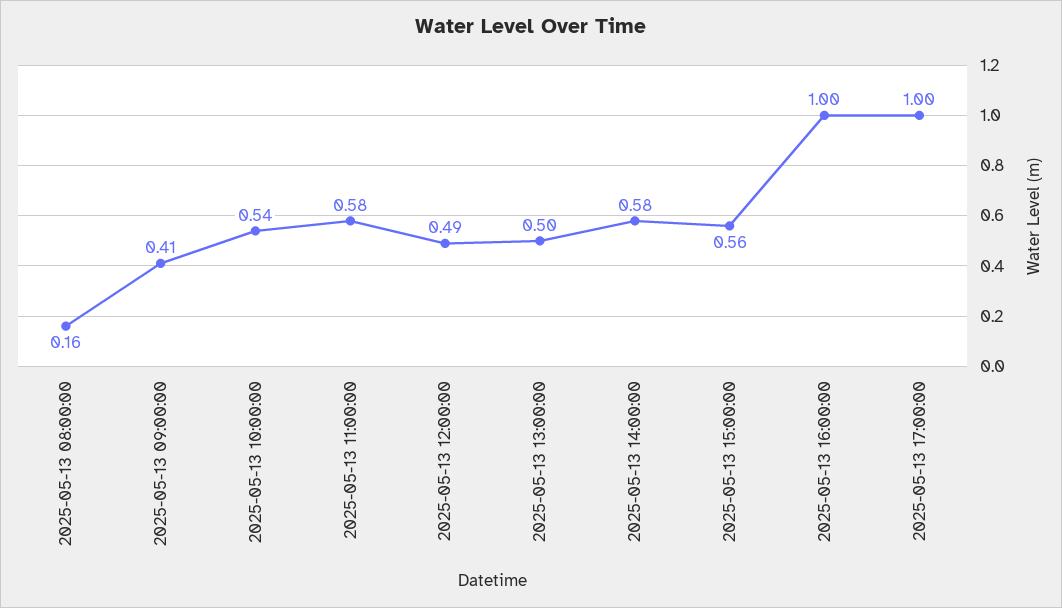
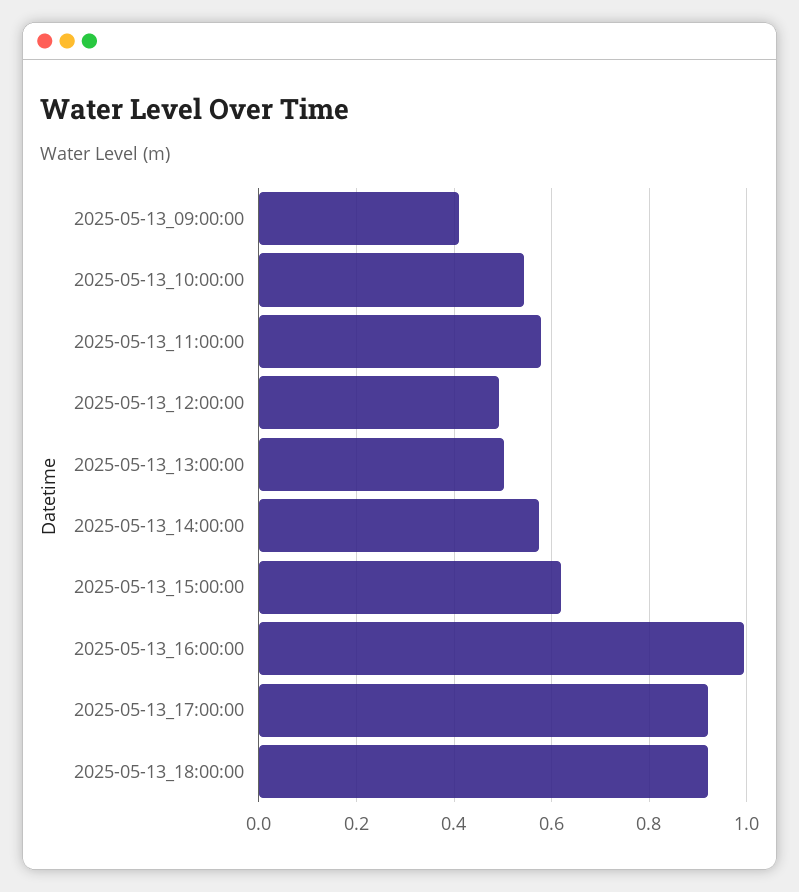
2025-05-13 08:00:00: 0.16 -> none
2025-05-13 15:00:00: 0.56 -> 0.62
2025-05-13 17:00:00: 1 -> 0.92
2025-05-13_18:00:00: none -> 0.92

